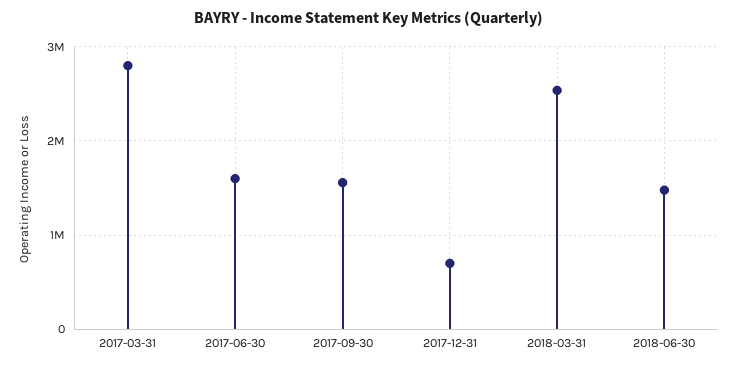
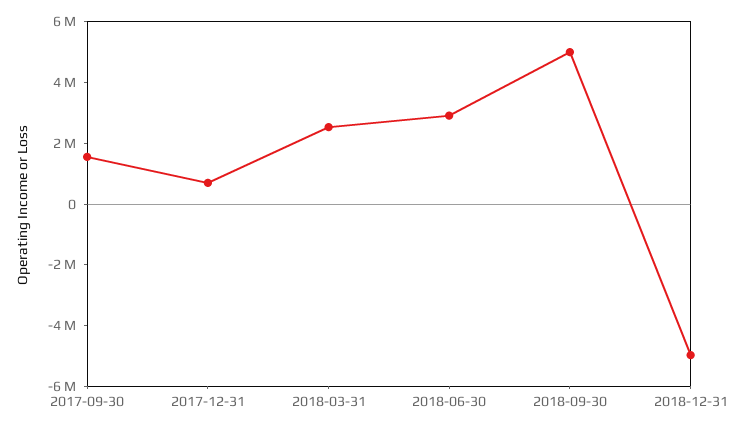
2017-03-31: 2800000 -> none
2017-06-30: 1600000 -> none
2018-06-30: 1500000 -> 3000000
2018-09-30: none -> 5000000
2018-12-31: none -> -5000000

